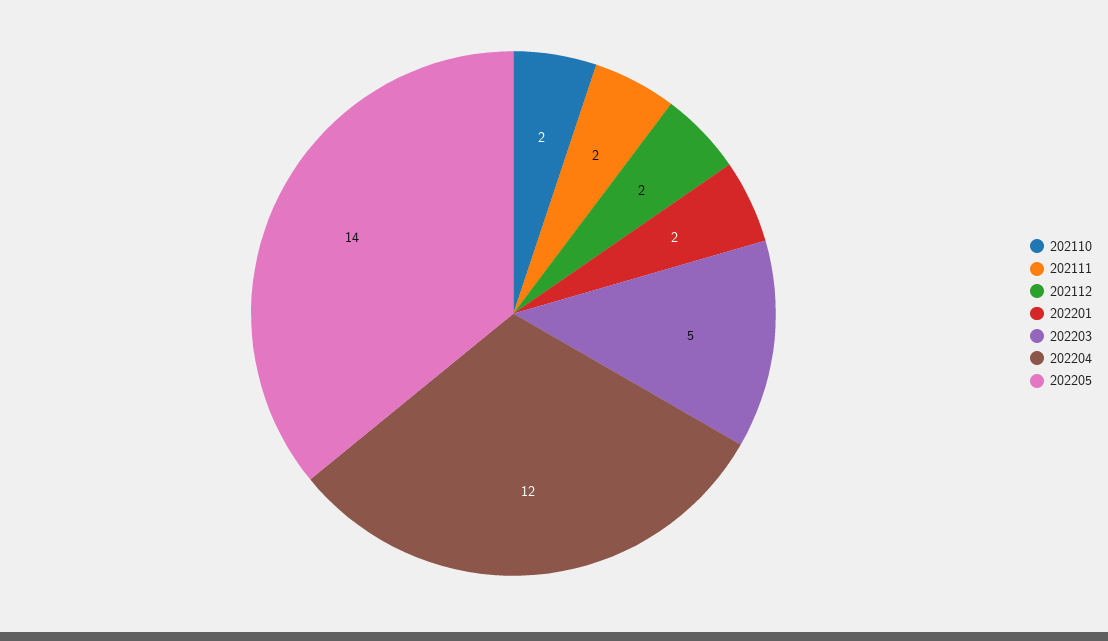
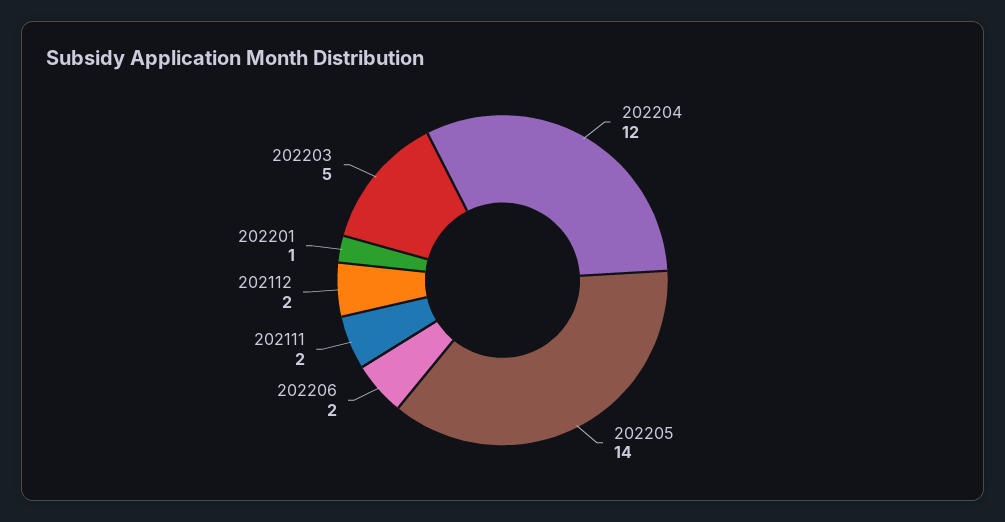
202110: 2 -> none
202201: 2 -> 1
202206: none -> 2

